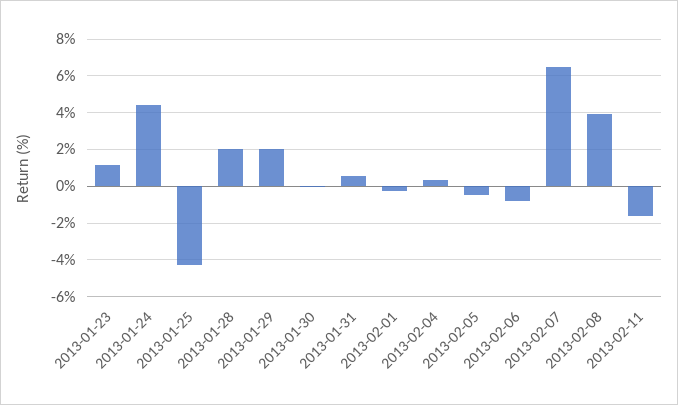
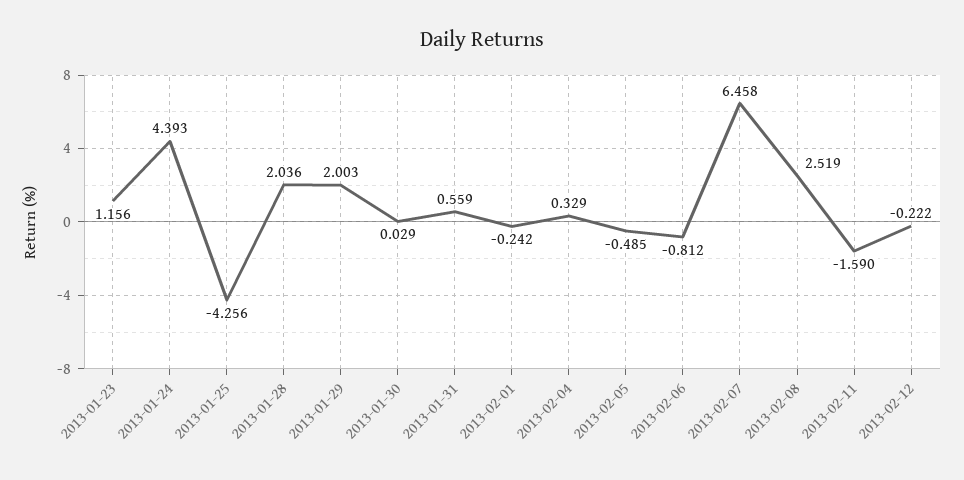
2013-02-08: 4 -> 2.519
2013-02-12: none -> -0.222

